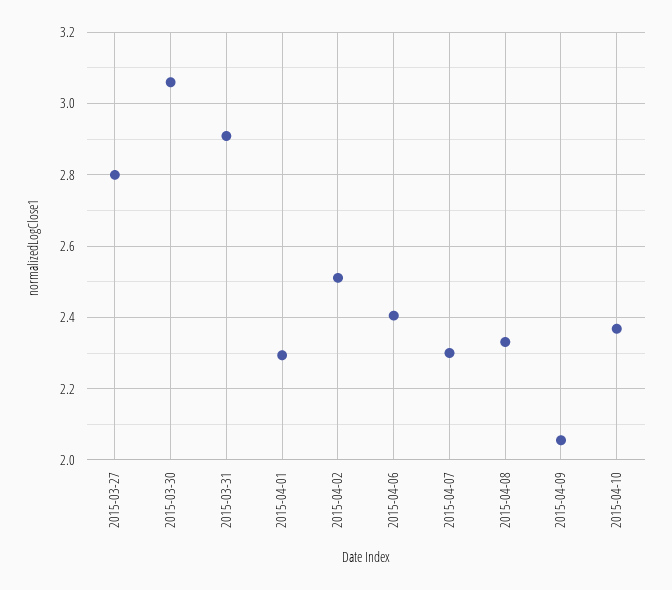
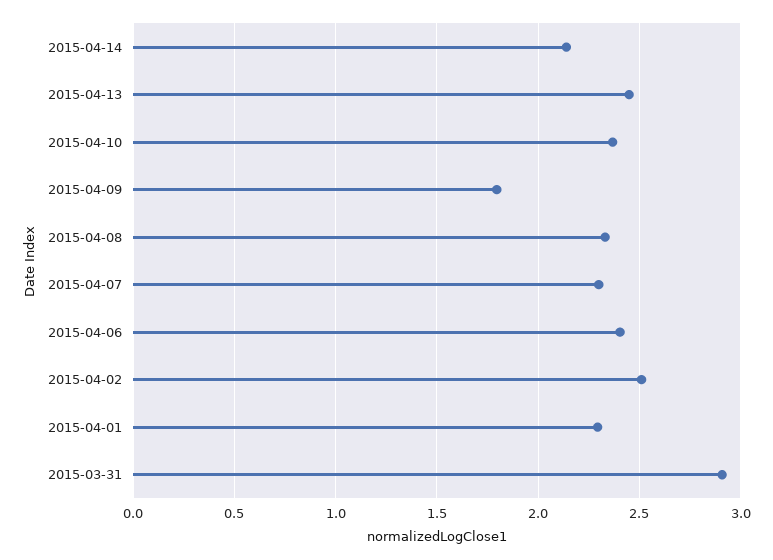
2015-03-27: 2.8 -> none
2015-03-30: 3.06 -> none
2015-04-09: 2.06 -> 1.8
2015-04-14: none -> 2.15
2015-04-13: none -> 2.45

